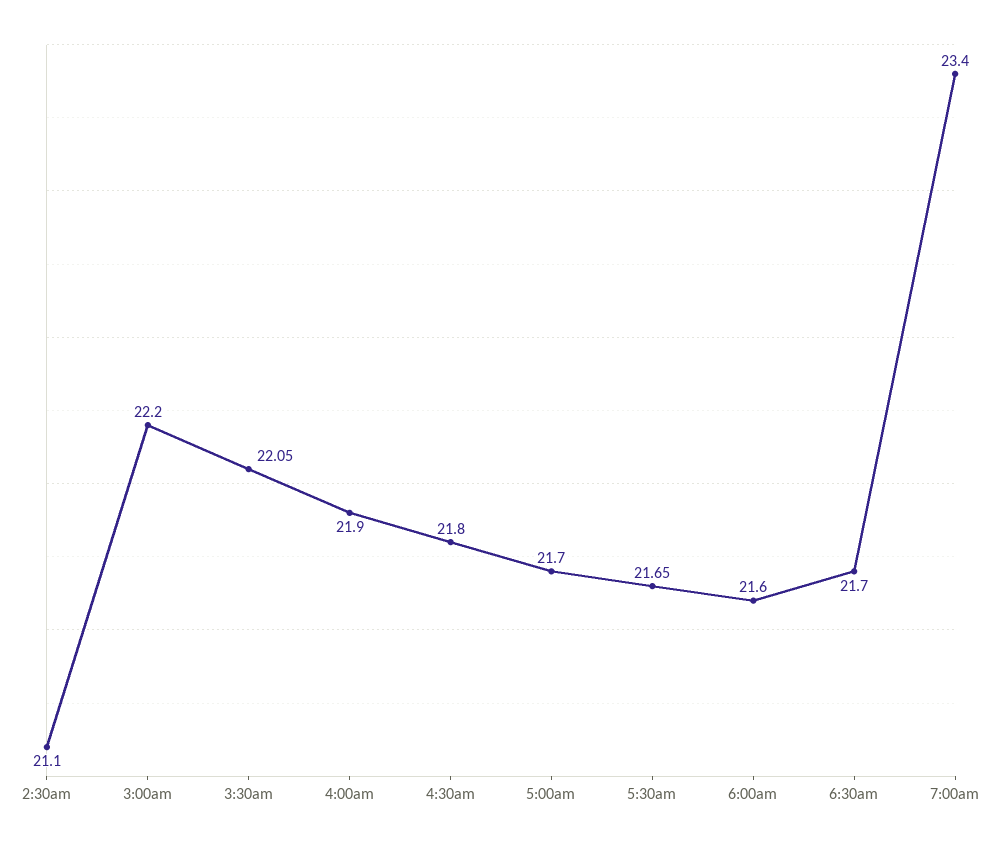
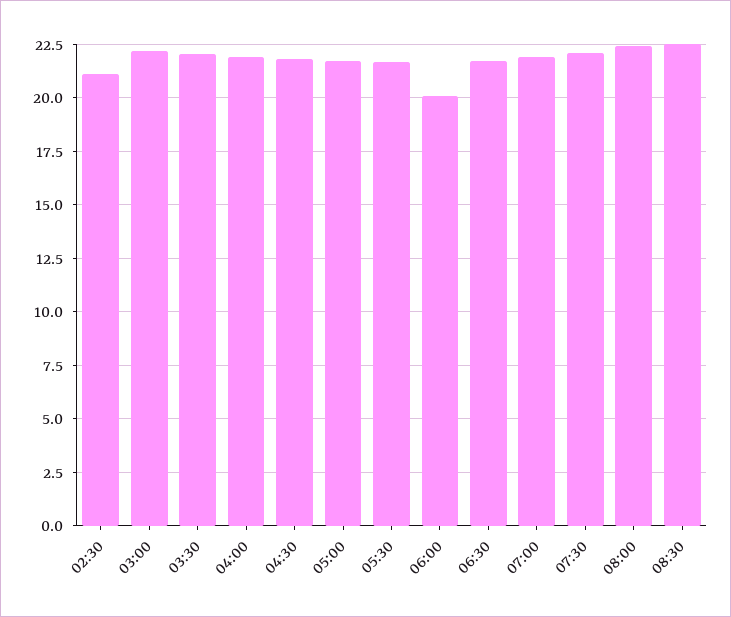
6:00am: 21.6 -> 20
7:00am: 23.4 -> 22
07:30: none -> 22
08:00: none -> 22.5
08:30: none -> 22.5

